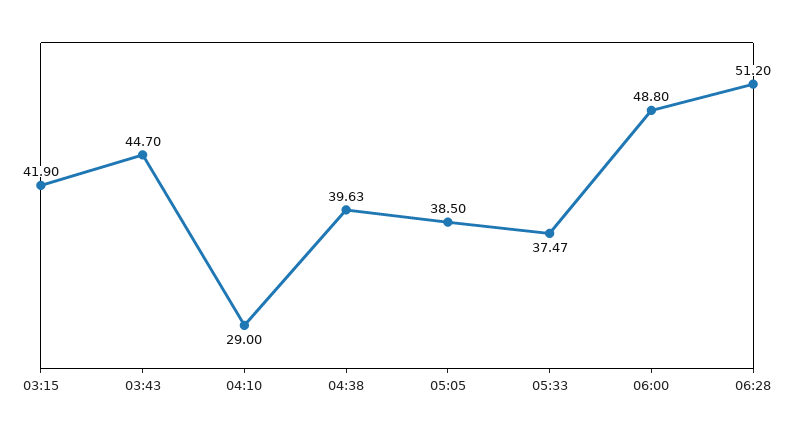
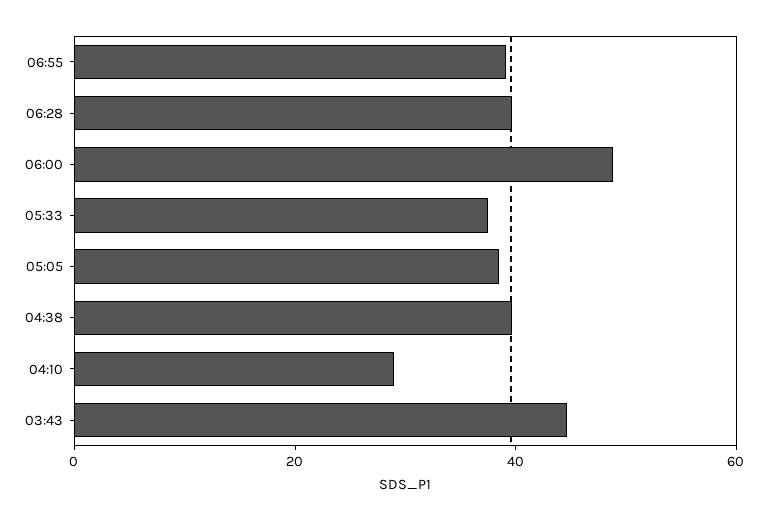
03:15: 41.9 -> none
06:28: 51.2 -> 40
06:55: none -> 40

